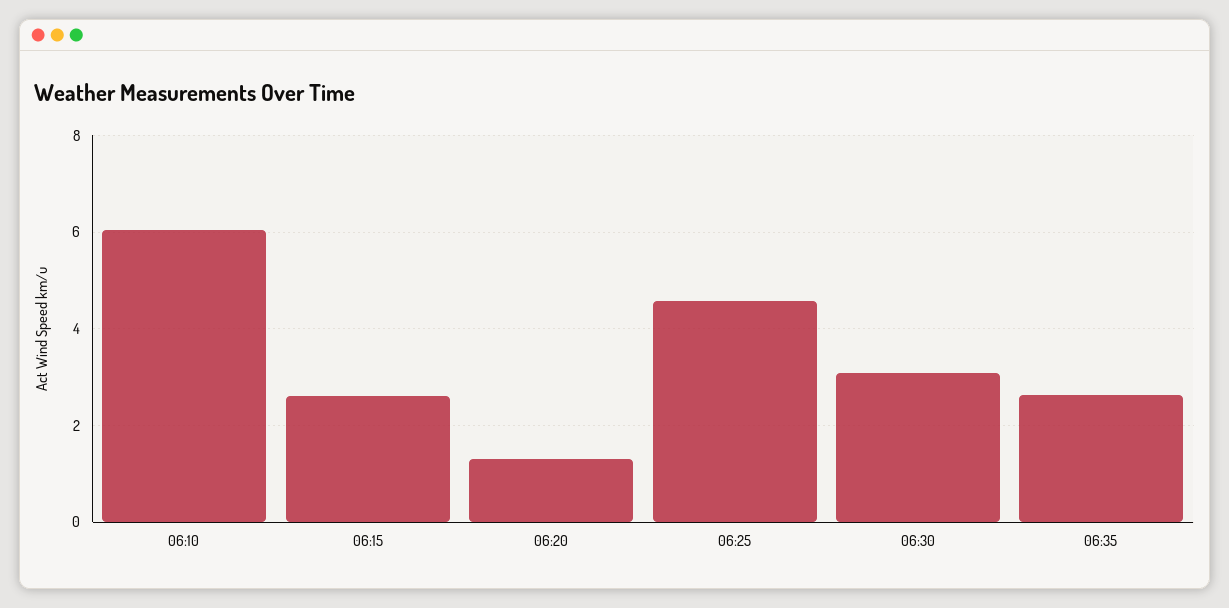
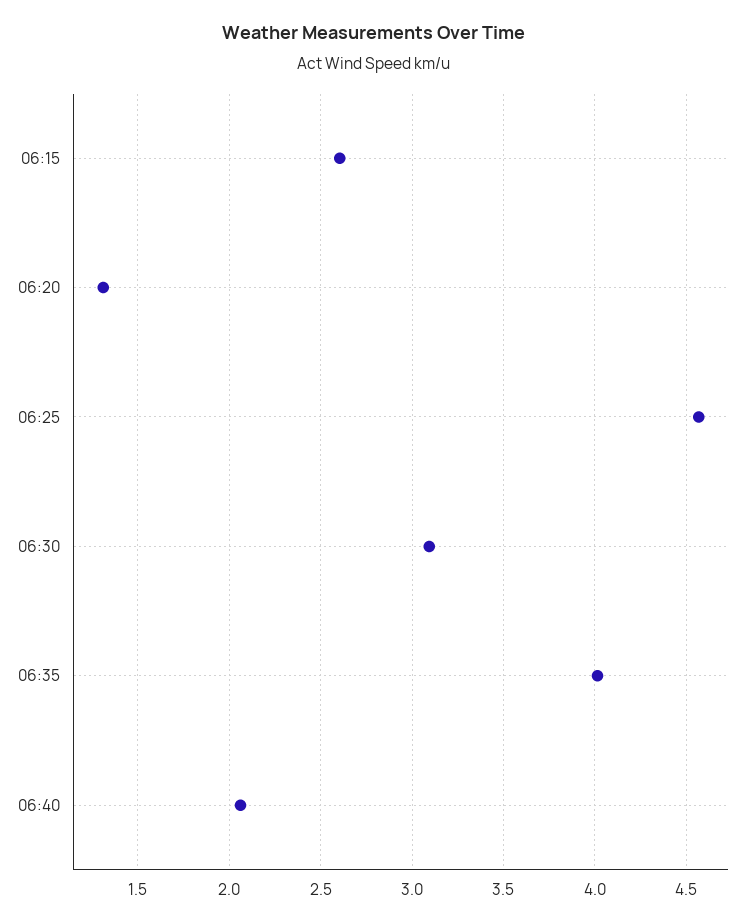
06:10: 6 -> none
06:35: 2.6 -> 4
06:40: none -> 2.05

